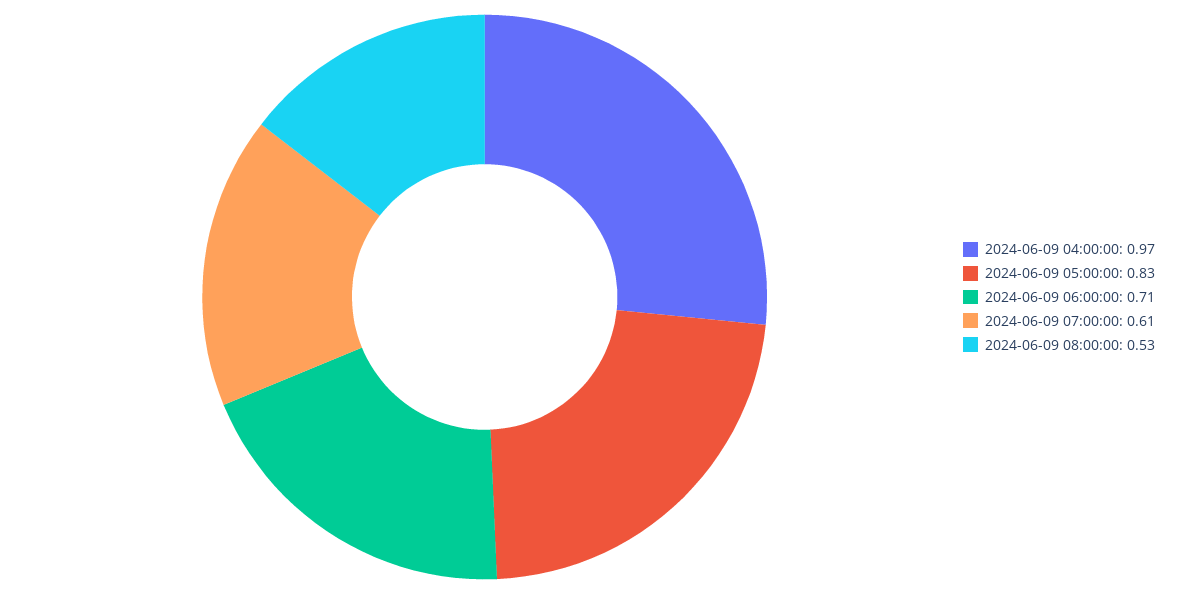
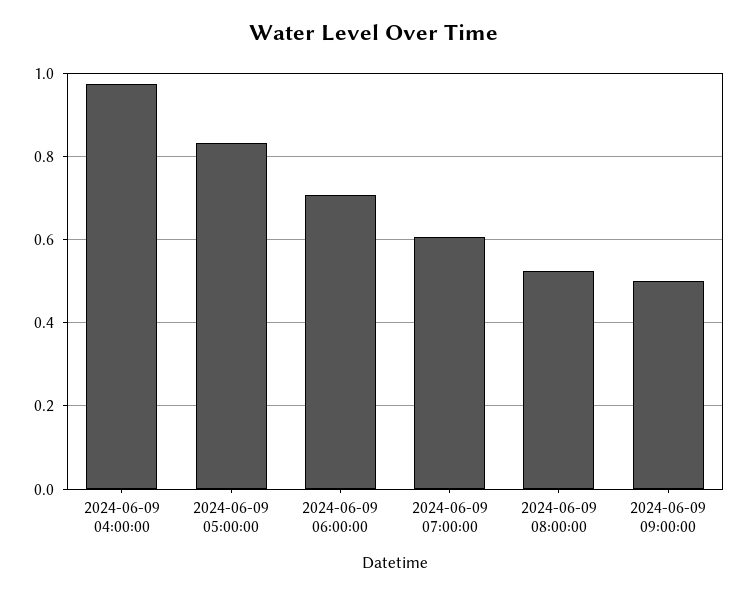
2024-06-09 09:00:00: none -> 0.5

